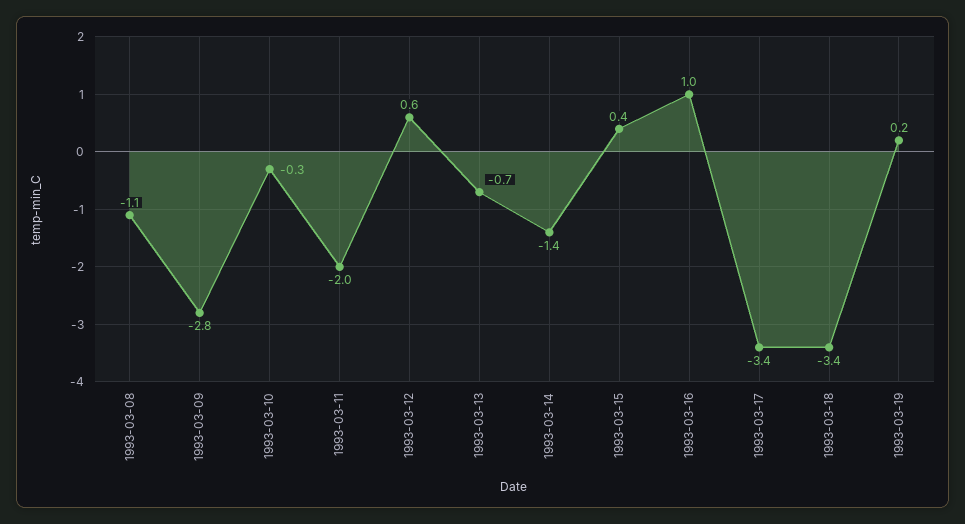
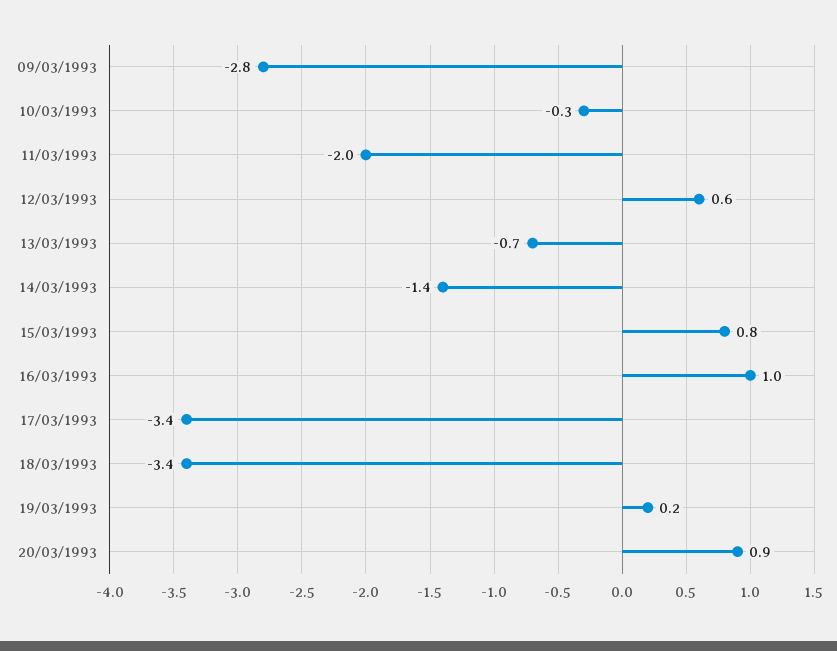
1993-03-08: -1.1 -> none
1993-03-15: 0.4 -> 0.8
20/03/1993: none -> 0.9

